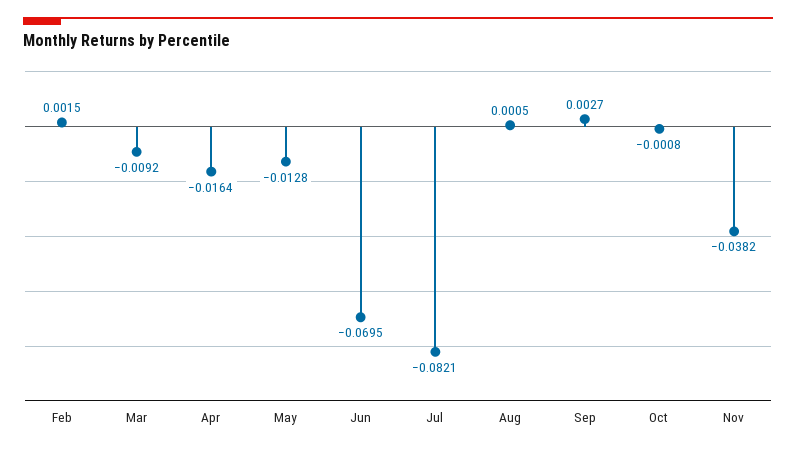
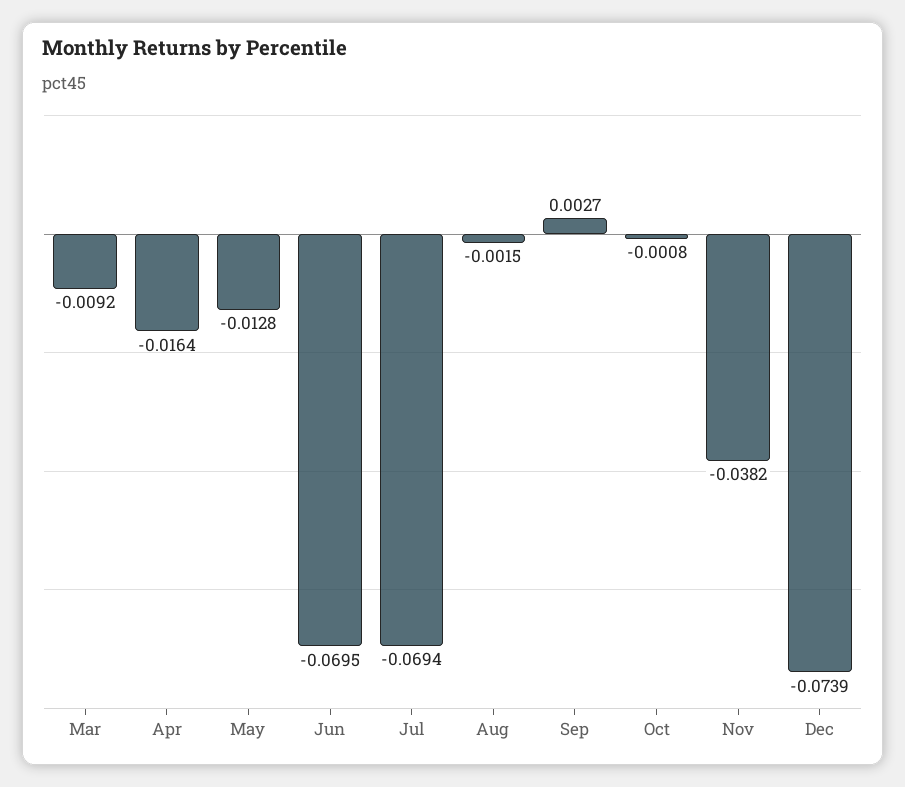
Feb: 0.0015 -> none
Jul: -0.0821 -> -0.0694
Aug: 0.0005 -> -0.0015
Dec: none -> -0.0739

